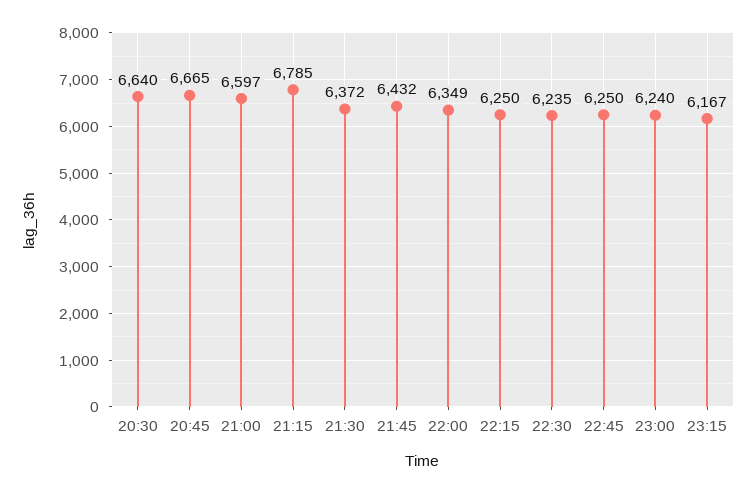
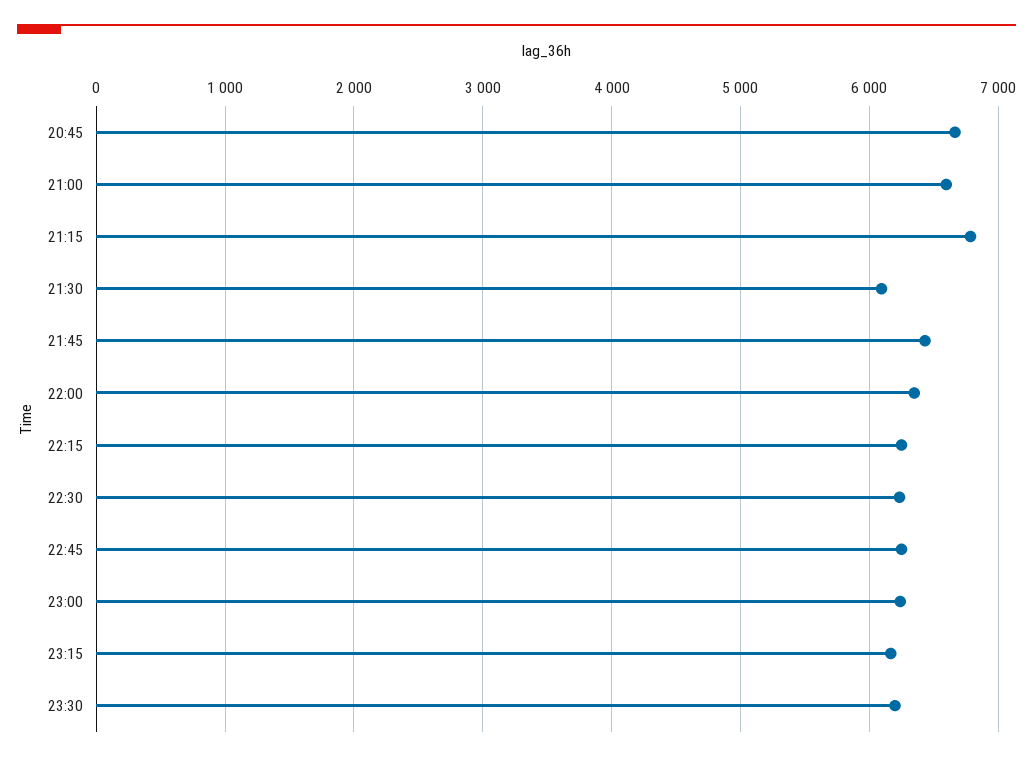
20:30: 6640 -> none
21:30: 6372 -> 6100
23:30: none -> 6200

